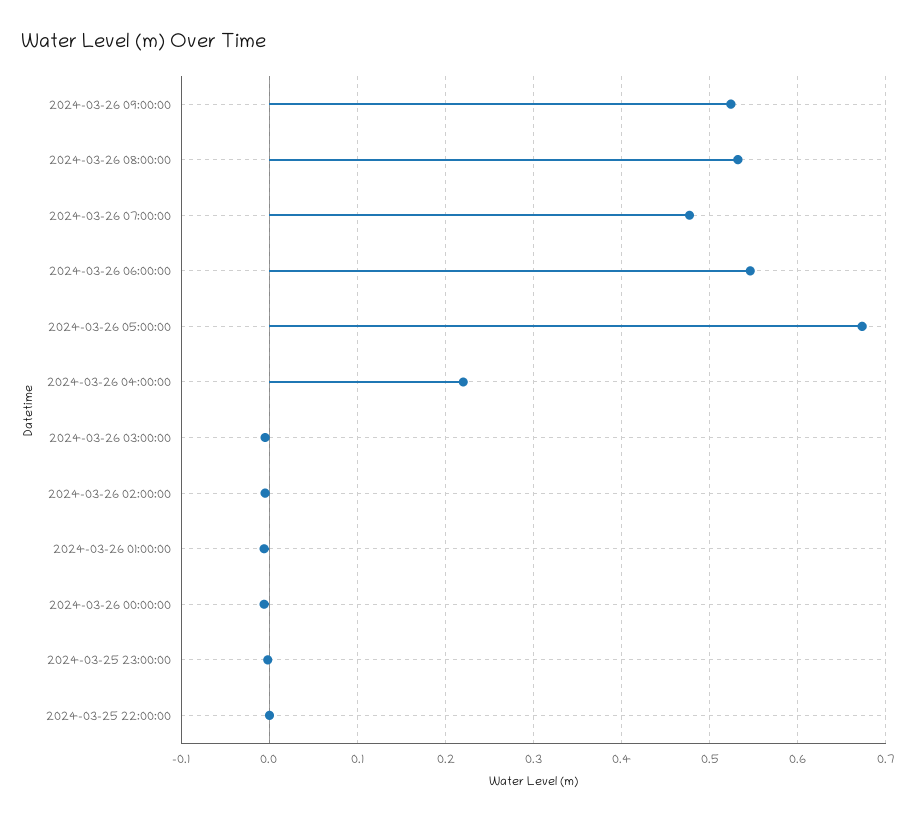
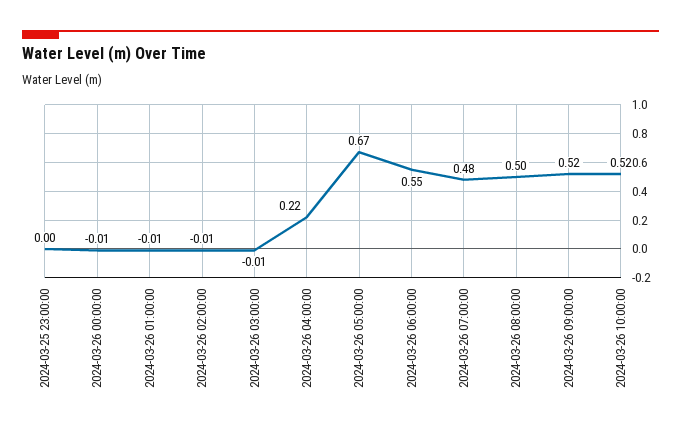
2024-03-26 08:00:00: 0.53 -> 0.5
2024-03-25 22:00:00: 0 -> none
2024-03-26 10:00:00: none -> 0.52

